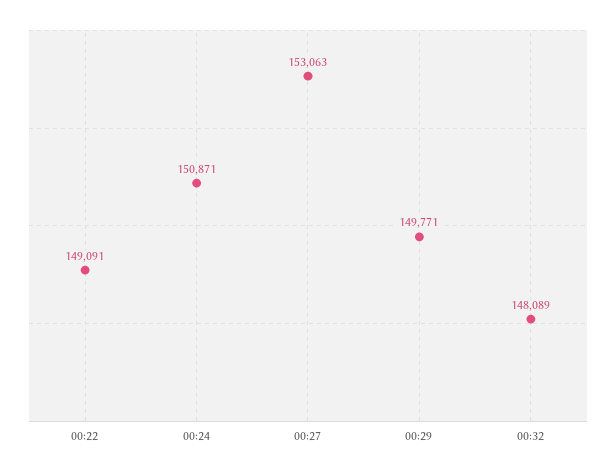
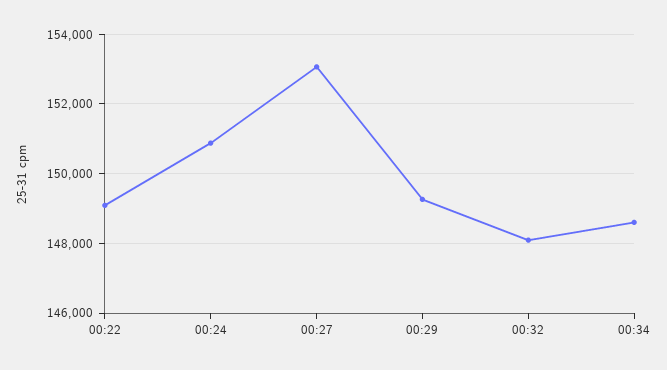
00:29: 149771 -> 149200
00:34: none -> 148600

